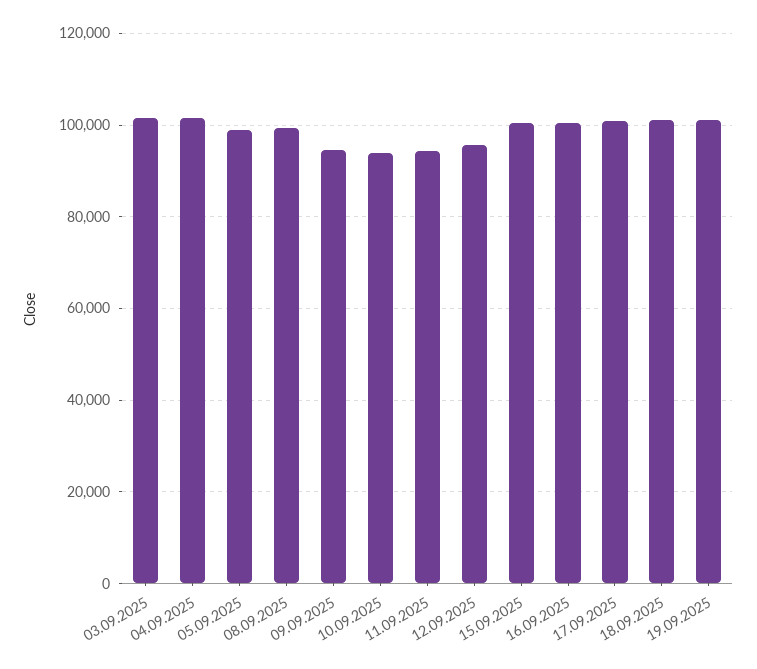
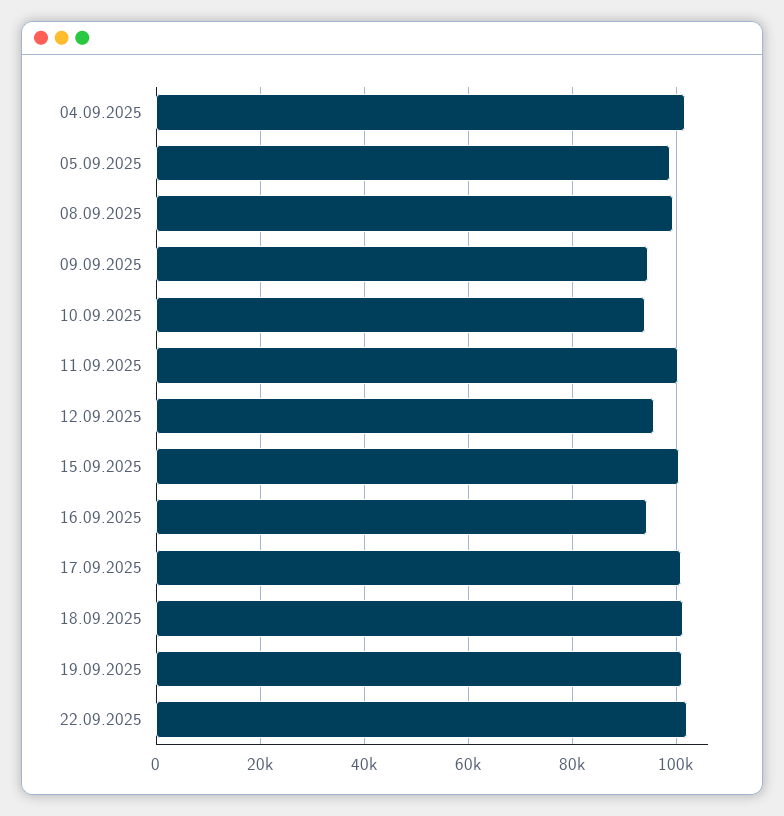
03.09.2025: 102000 -> none
11.09.2025: 94000 -> 100000
16.09.2025: 100000 -> 94000
22.09.2025: none -> 102000

